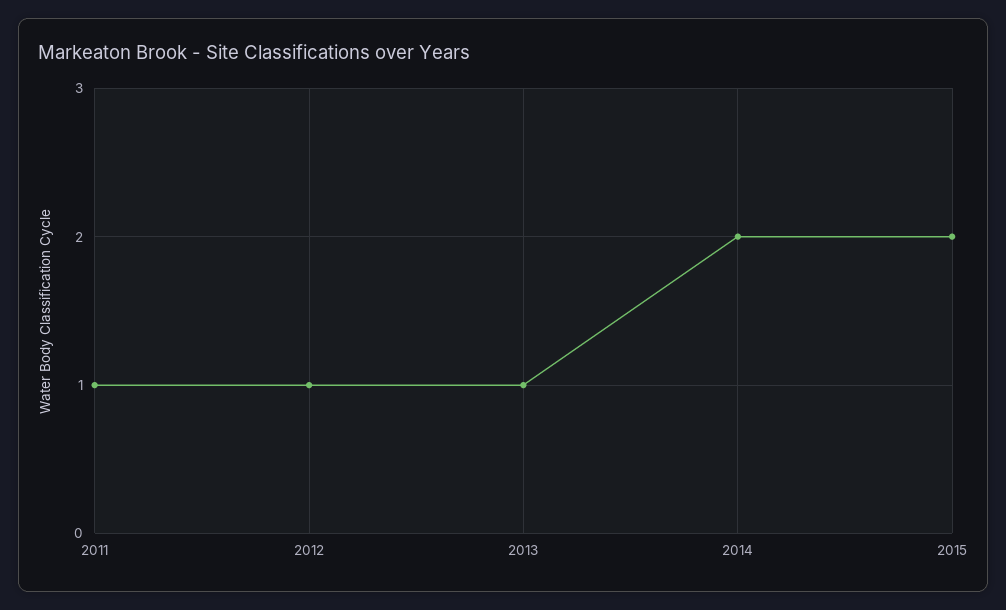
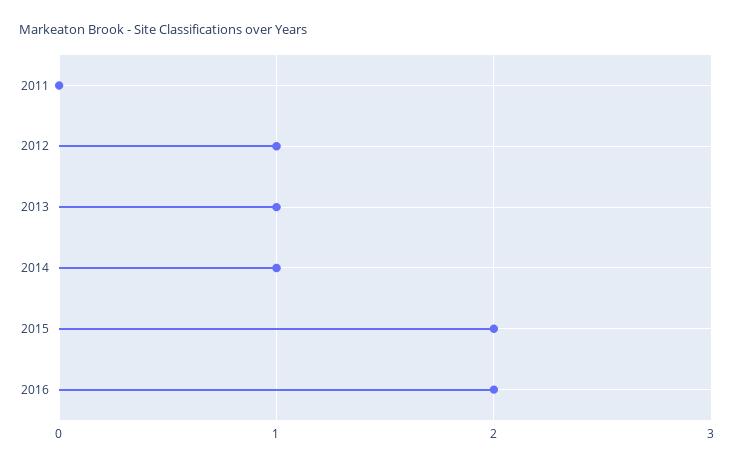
2011: 1 -> 0
2014: 2 -> 1
2016: none -> 2

